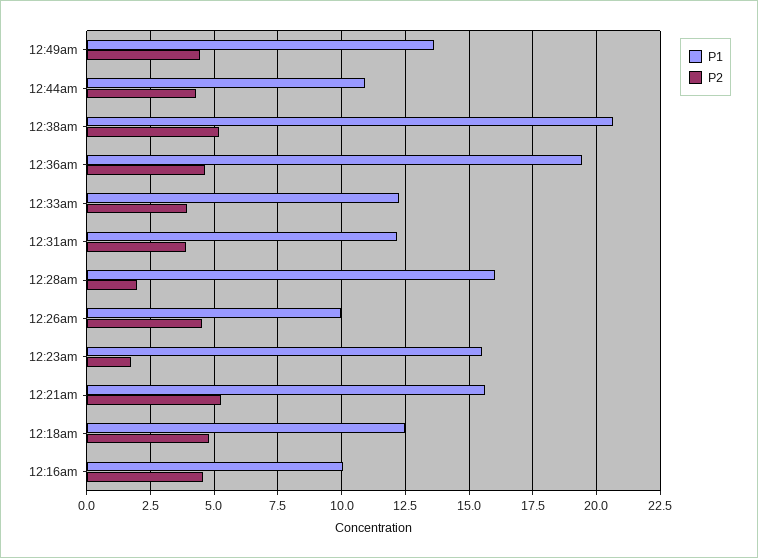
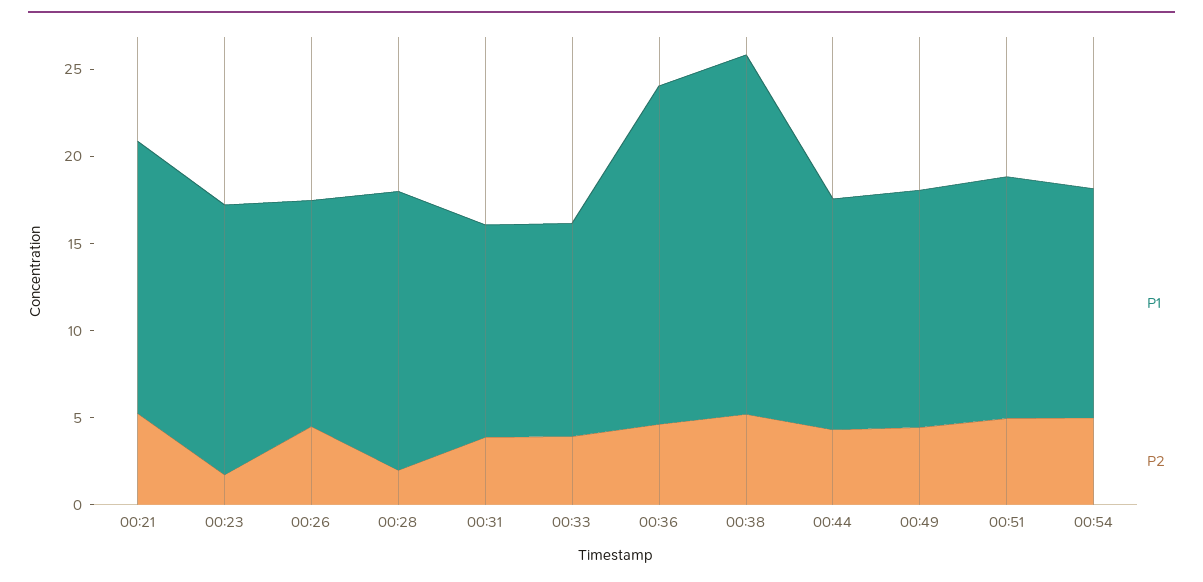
P1, 12:44am: 11 -> 13
P1, 12:26am: 10 -> 13
P1, 12:18am: 12.5 -> none
P2, 12:18am: 4.75 -> none
P1, 12:16am: 10 -> none
P2, 12:16am: 4.5 -> none
P1, 00:51: none -> 14
P2, 00:51: none -> 5
P1, 00:54: none -> 13
P2, 00:54: none -> 5

